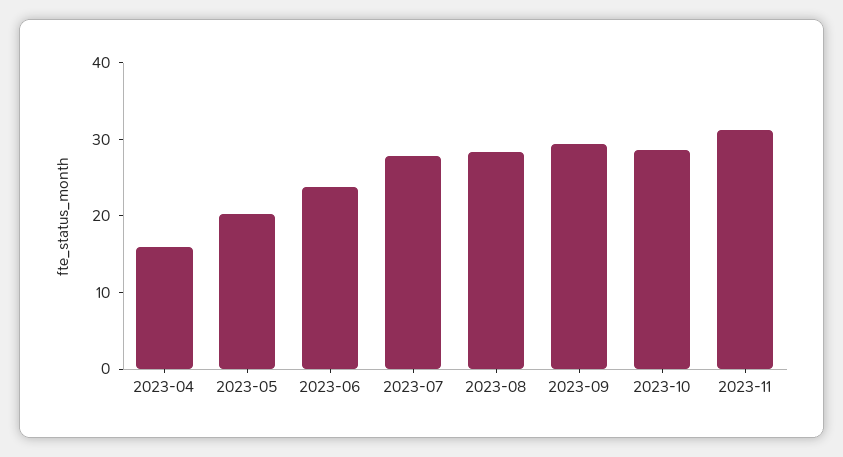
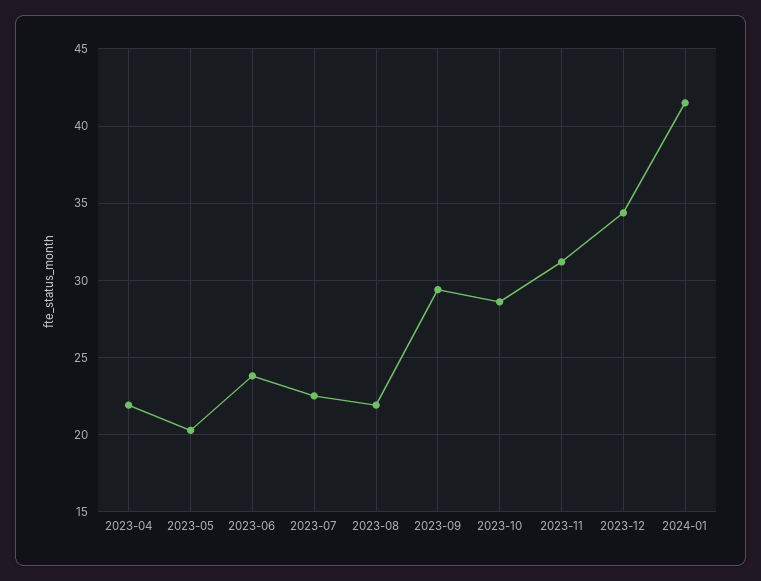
2023-04: 16 -> 22
2023-07: 28 -> 22.5
2023-08: 28 -> 22
2023-12: none -> 34.5
2024-01: none -> 41.5

